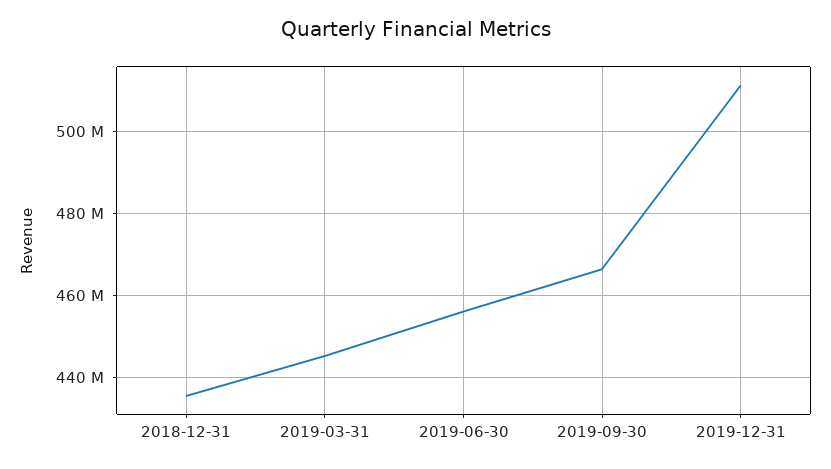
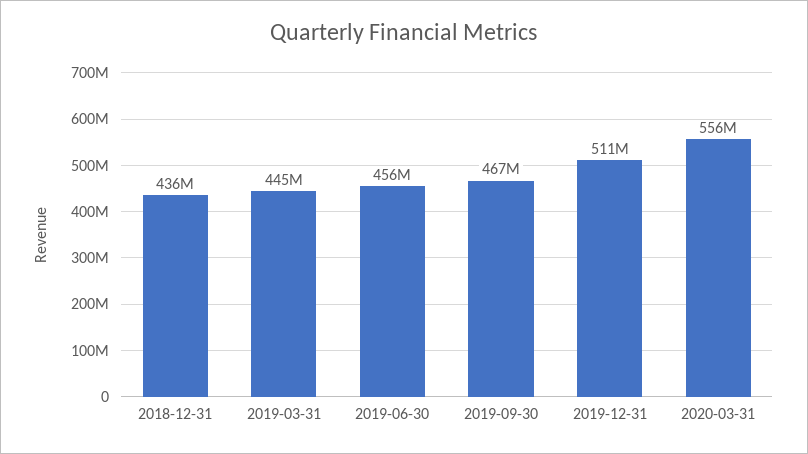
2020-03-31: none -> 556000000

